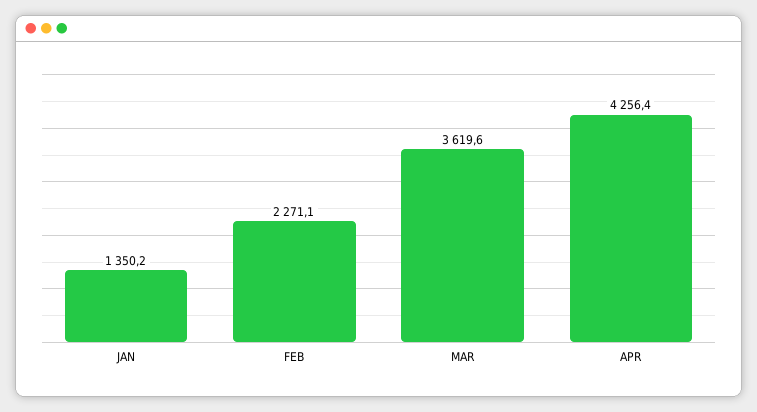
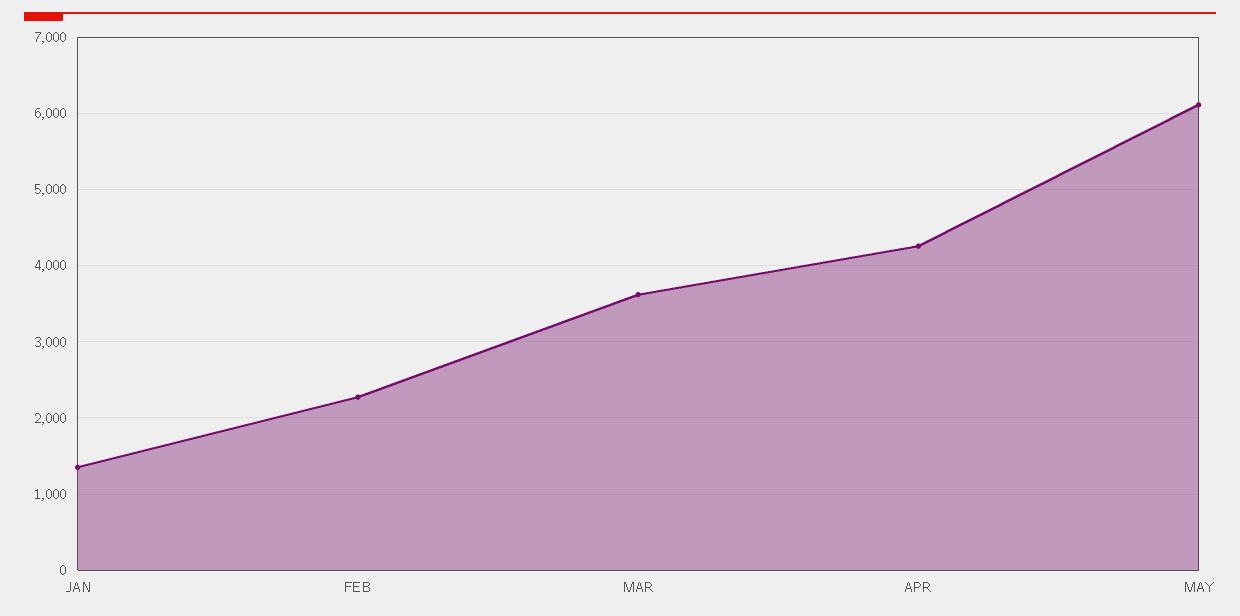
MAY: none -> 6100

